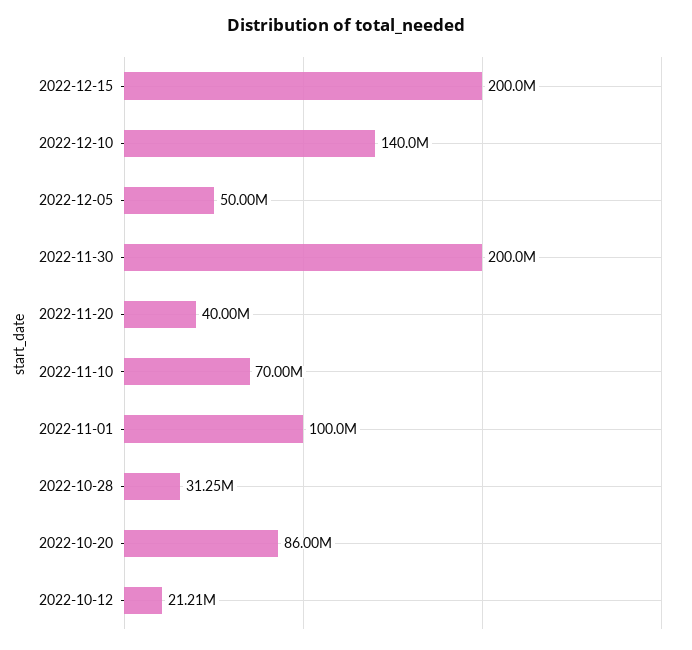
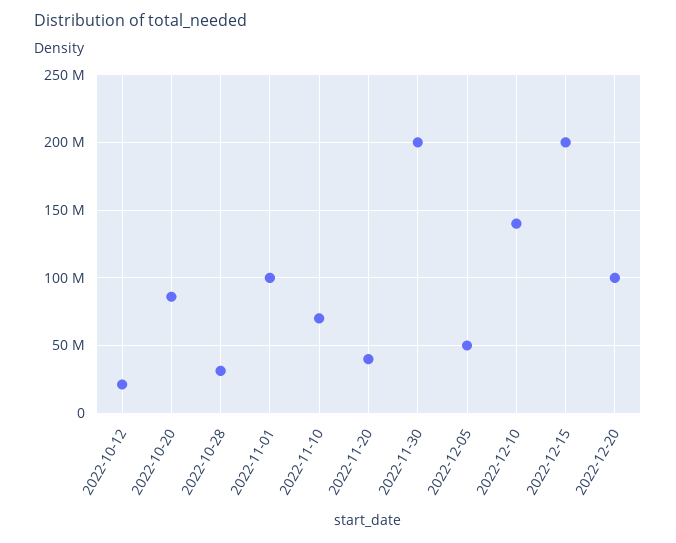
2022-12-20: none -> 100000000

